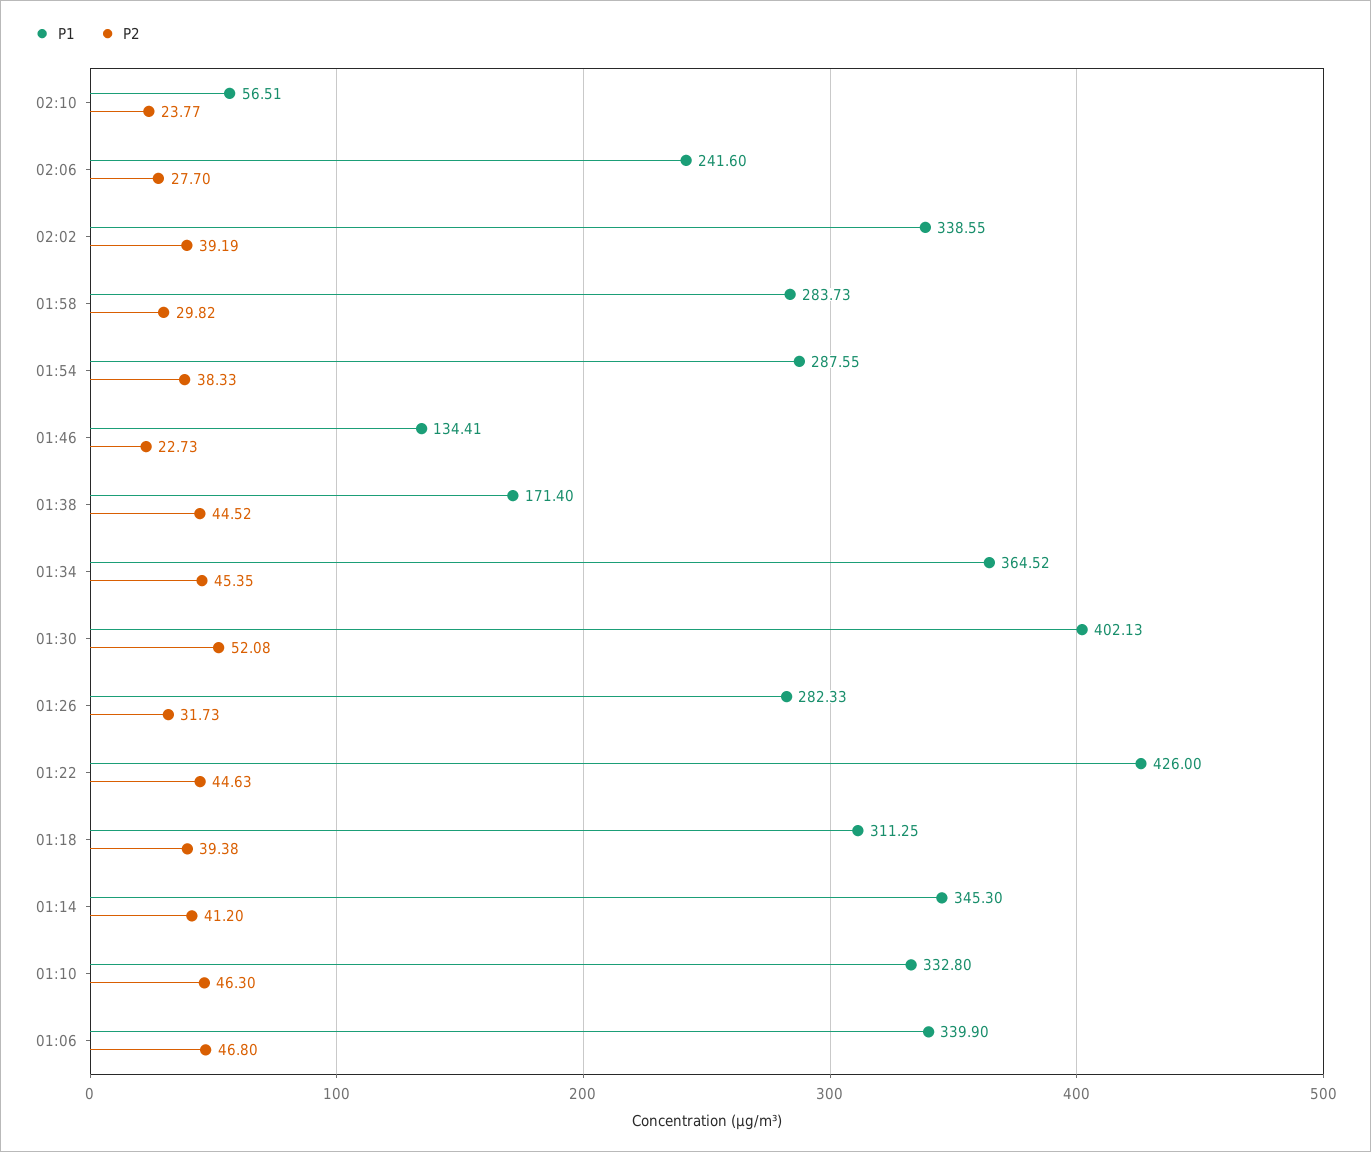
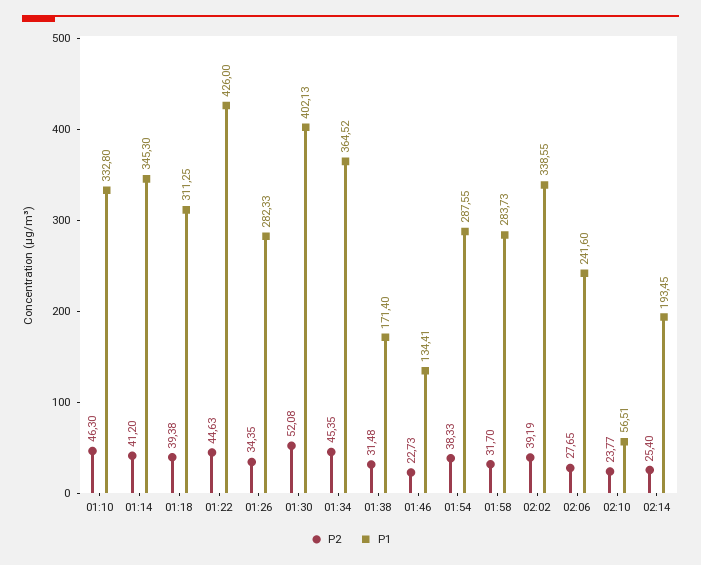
P2, 02:06: 27.7 -> 27.65
P2, 01:58: 29.82 -> 31.7
P2, 01:38: 44.52 -> 31.48
P2, 01:26: 31.73 -> 34.35
P1, 01:06: 339.9 -> none
P2, 01:06: 46.8 -> none
P2, 02:14: none -> 25.4
P1, 02:14: none -> 193.45

